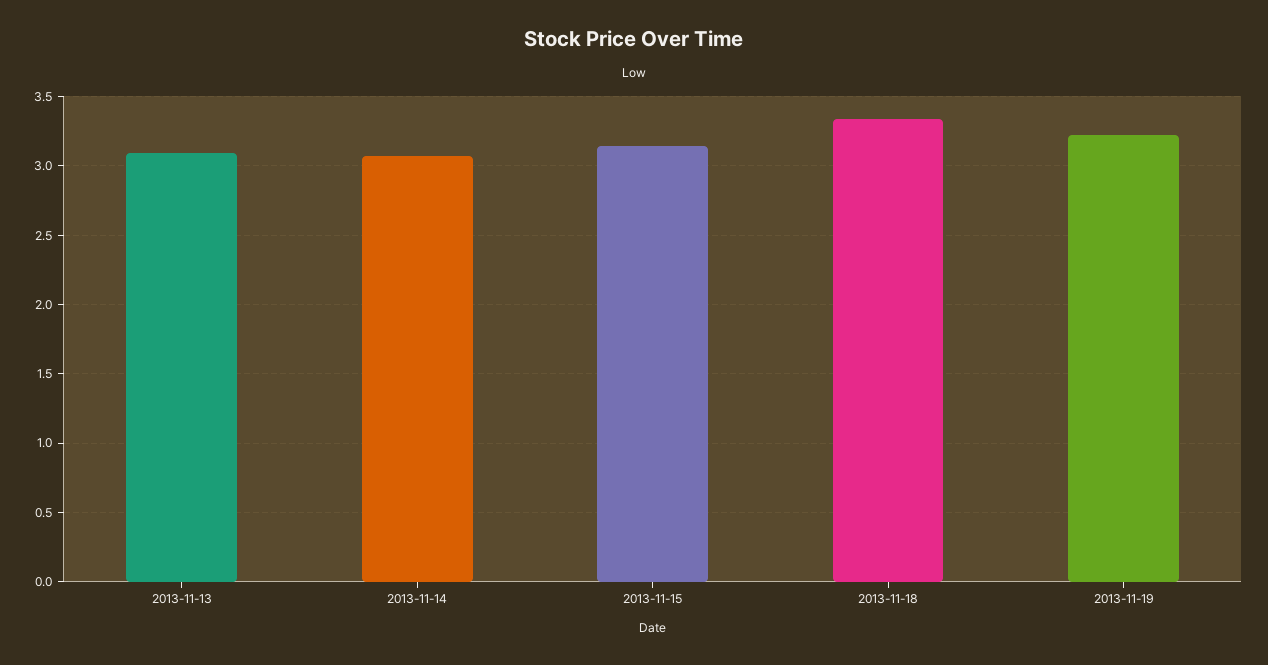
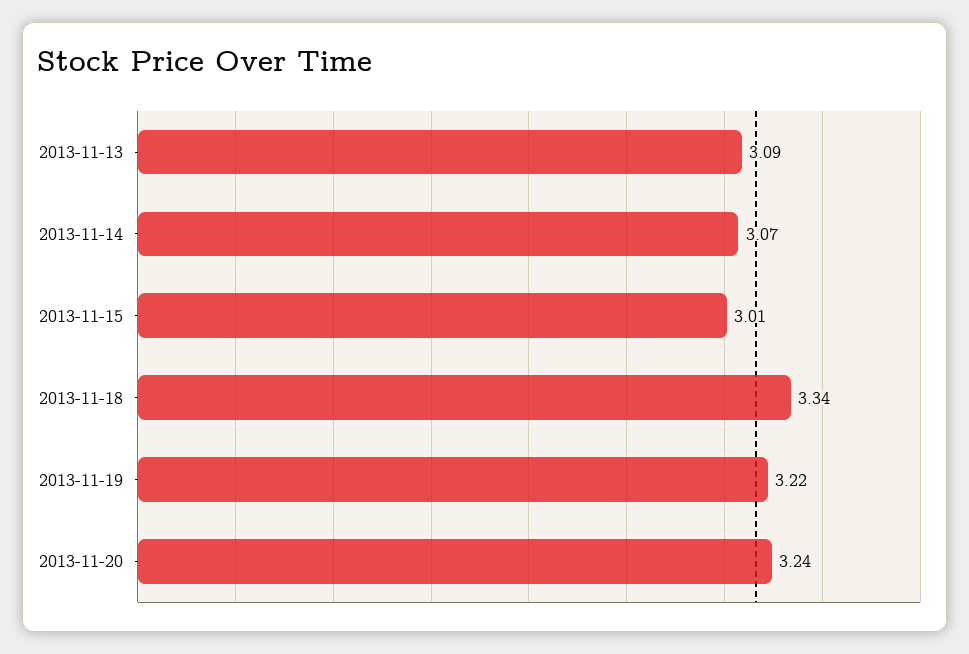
2013-11-15: 3.15 -> 3.01
2013-11-20: none -> 3.24

